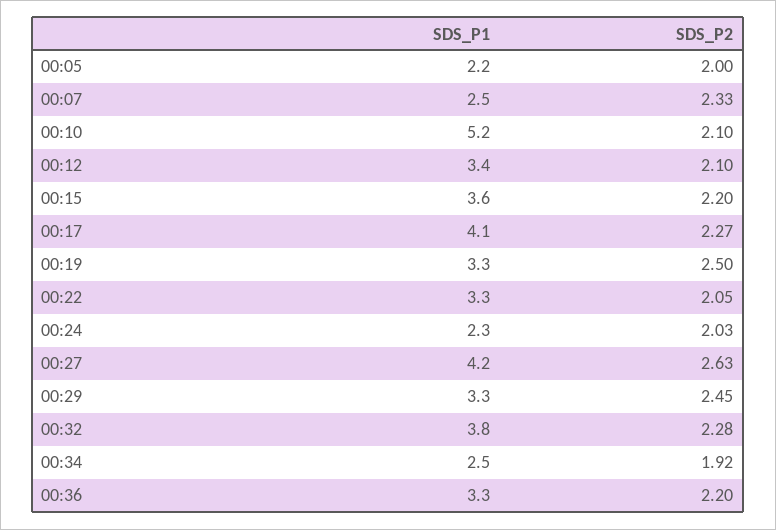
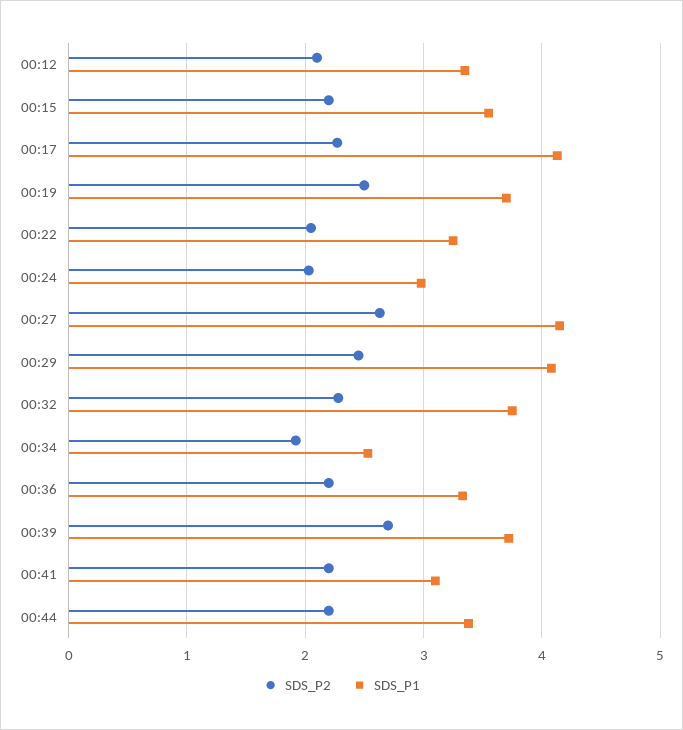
SDS_P1, 00:05: 2.2 -> none
SDS_P2, 00:05: 2 -> none
SDS_P1, 00:07: 2.5 -> none
SDS_P2, 00:07: 2.33 -> none
SDS_P1, 00:10: 5.2 -> none
SDS_P2, 00:10: 2.1 -> none
SDS_P1, 00:19: 3.3 -> 3.7
SDS_P1, 00:24: 2.3 -> 3
SDS_P1, 00:29: 3.3 -> 4.1
SDS_P2, 00:39: none -> 2.7
SDS_P1, 00:39: none -> 3.7
SDS_P2, 00:41: none -> 2.2
SDS_P1, 00:41: none -> 3.1
SDS_P2, 00:44: none -> 2.2
SDS_P1, 00:44: none -> 3.4

